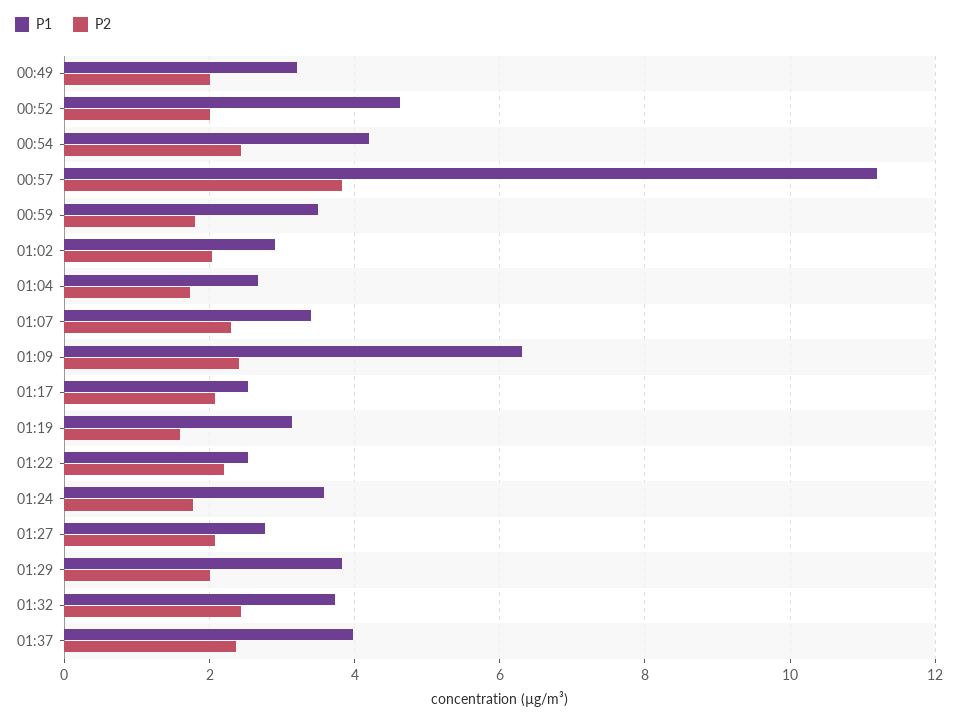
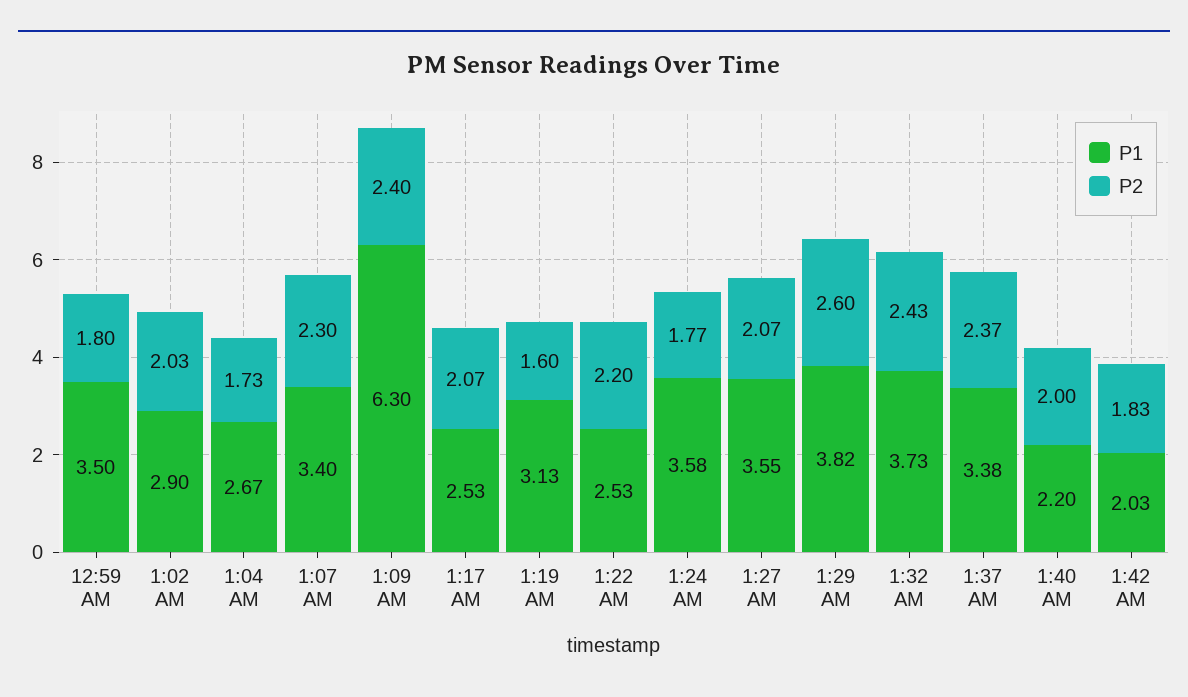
P1, 00:49: 3.2 -> none
P2, 00:49: 2 -> none
P1, 00:52: 4.6 -> none
P2, 00:52: 2 -> none
P1, 00:54: 4.2 -> none
P2, 00:54: 2.4 -> none
P1, 00:57: 11.2 -> none
P2, 00:57: 3.8 -> none
P1, 01:27: 2.8 -> 3.55
P2, 01:29: 2 -> 2.6
P1, 01:37: 4 -> 3.38
P1, 1:40 AM: none -> 2.2
P2, 1:40 AM: none -> 2
P1, 1:42 AM: none -> 2.03
P2, 1:42 AM: none -> 1.83

